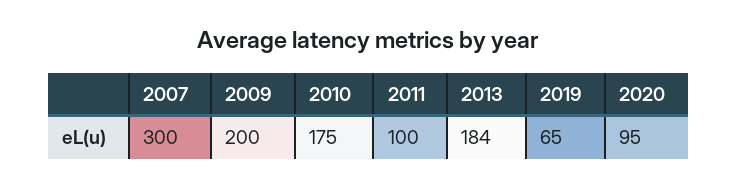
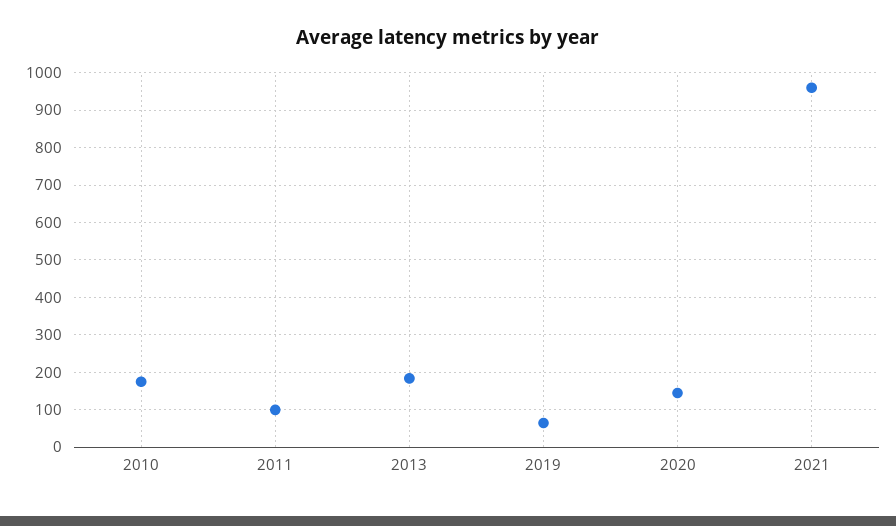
2007: 300 -> none
2009: 200 -> none
2020: 95 -> 140
2021: none -> 960

